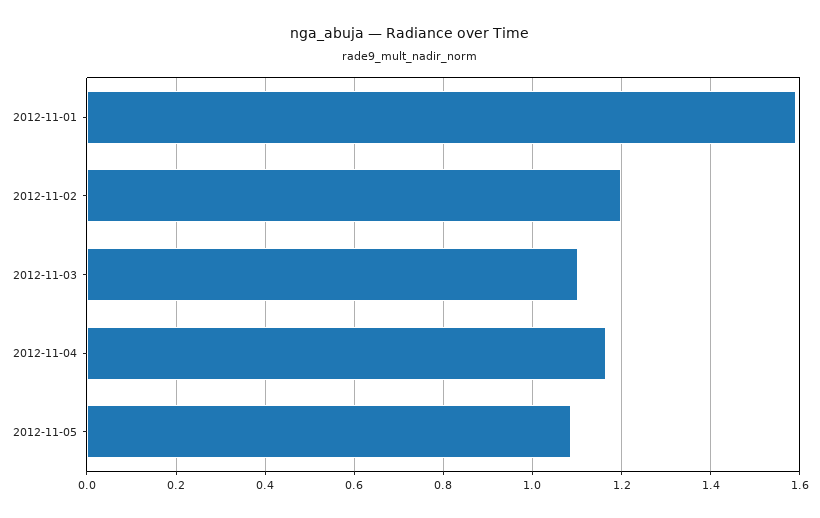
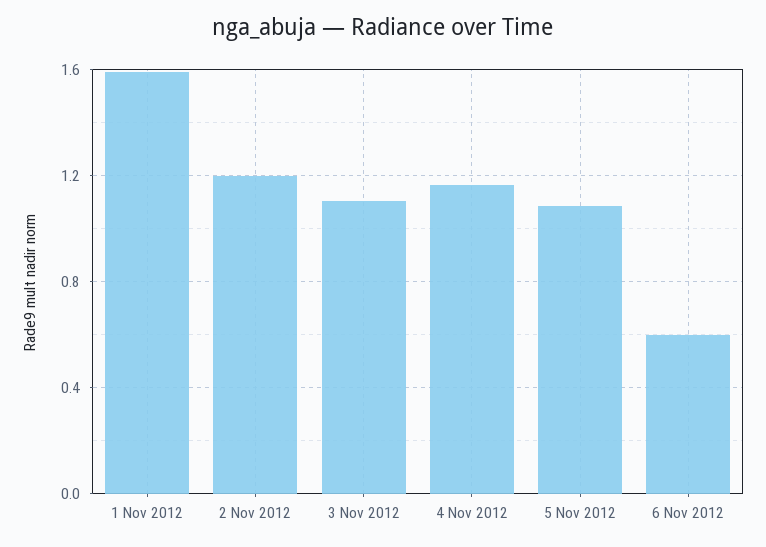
6 Nov 2012: none -> 0.6

